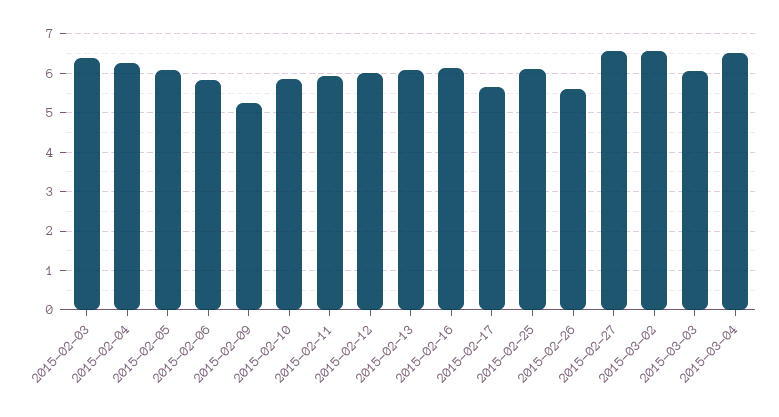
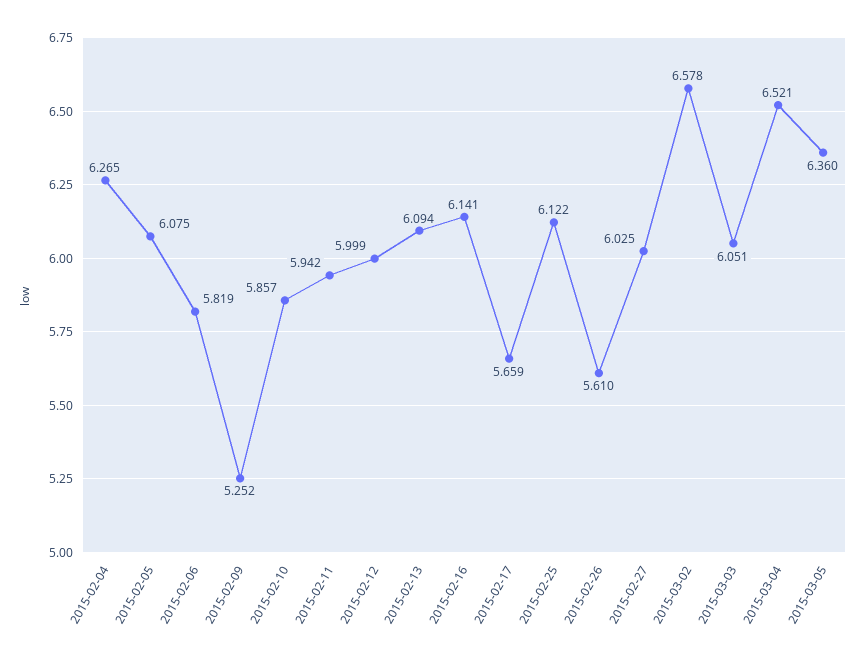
2015-02-03: 6.4 -> none
2015-02-27: 6.6 -> 6.025
2015-03-05: none -> 6.36

